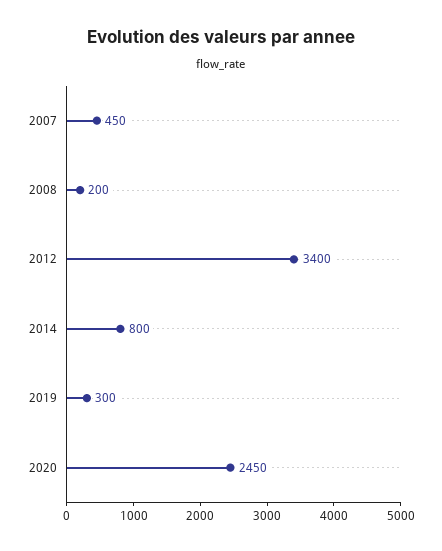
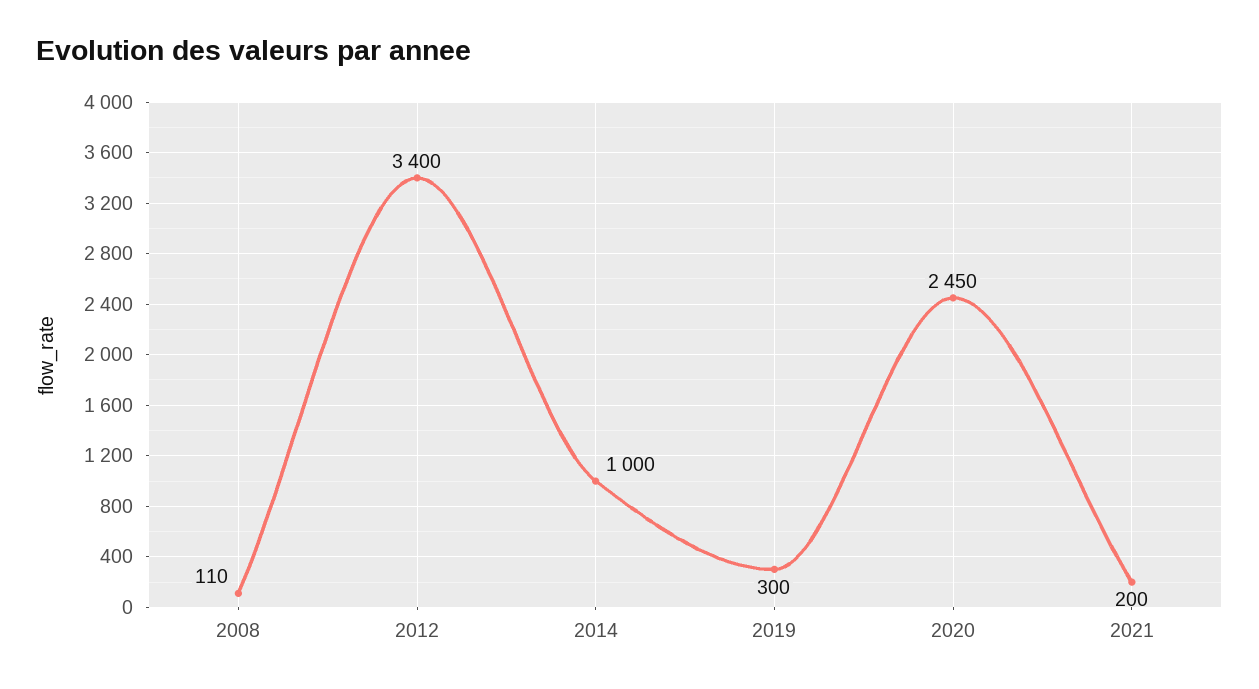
2007: 450 -> none
2008: 200 -> 110
2014: 800 -> 1000
2021: none -> 200

